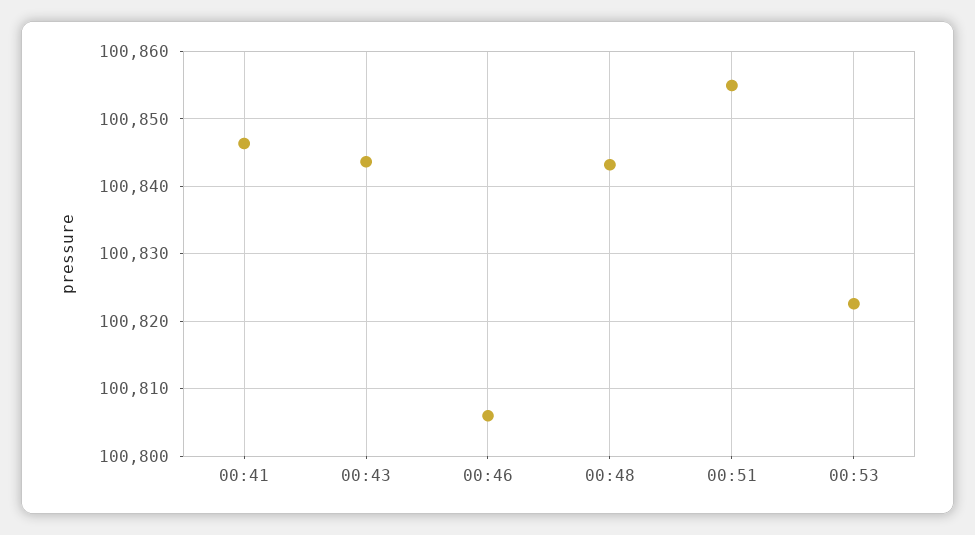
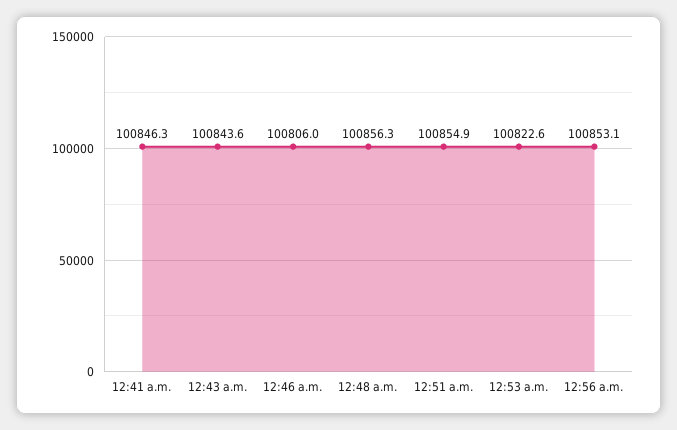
00:48: 100843 -> 100856.3
12:56 a.m.: none -> 100853.1

